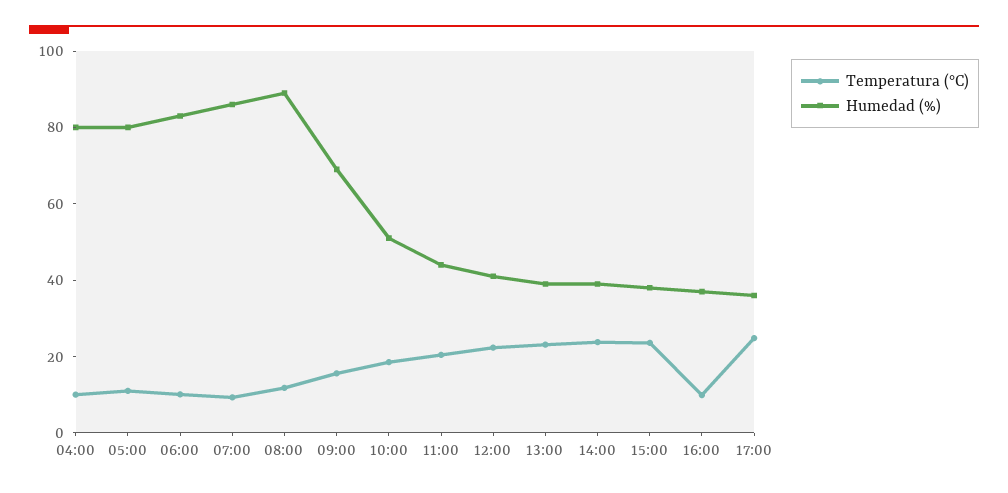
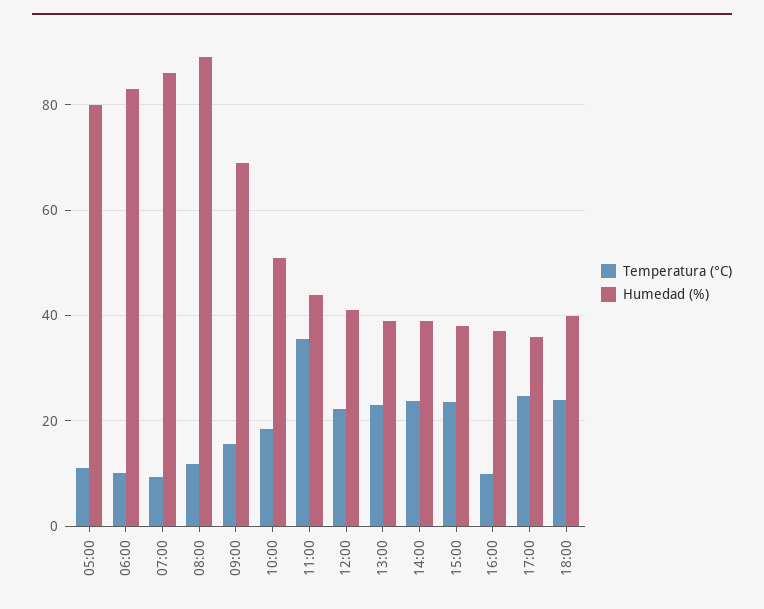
Temperatura (°C), 04:00: 10 -> none
Humedad (%), 04:00: 80 -> none
Temperatura (°C), 11:00: 20 -> 36
Temperatura (°C), 18:00: none -> 24
Humedad (%), 18:00: none -> 40

